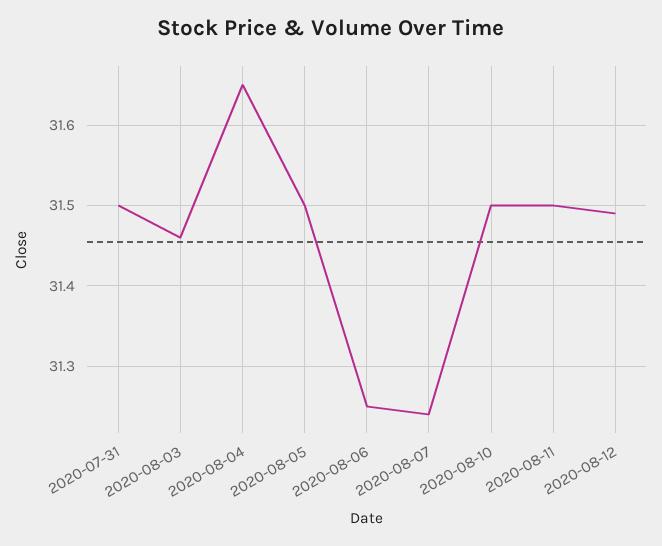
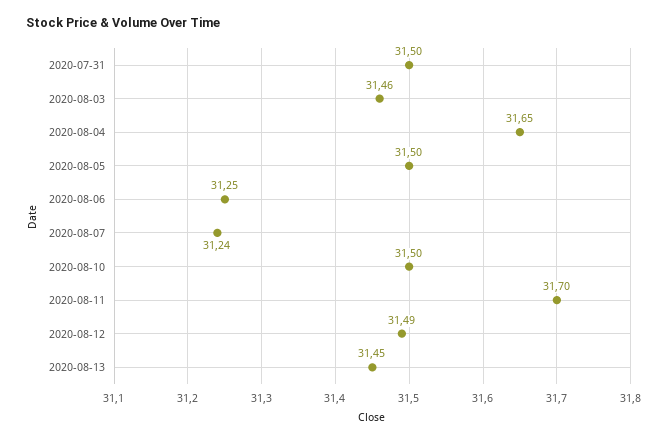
2020-08-11: 31.5 -> 31.7
2020-08-13: none -> 31.45

